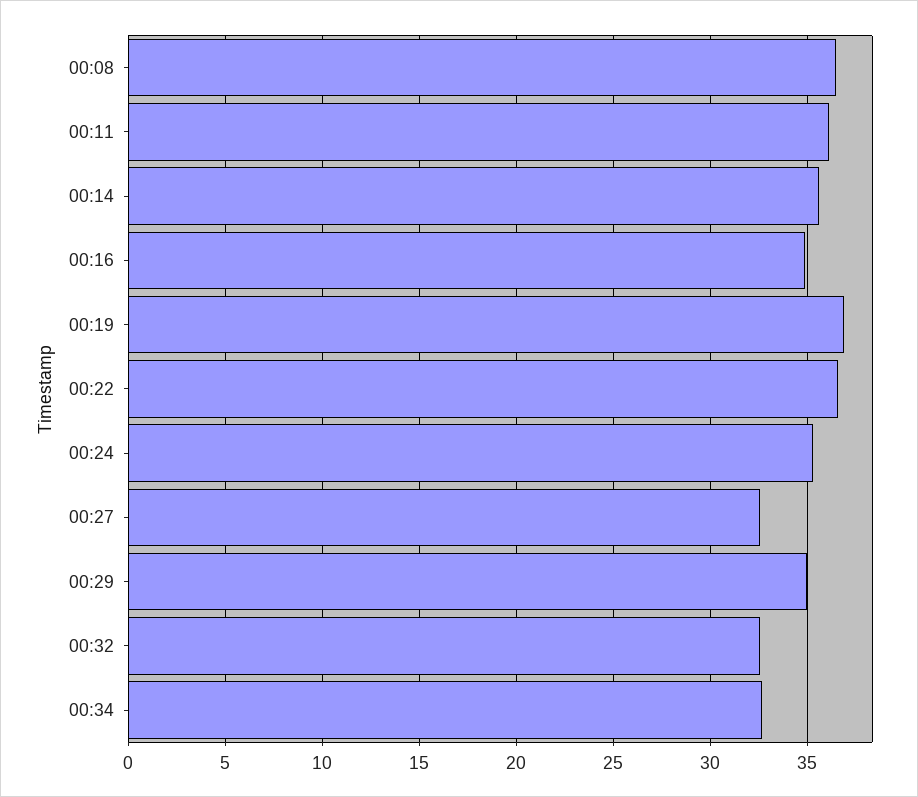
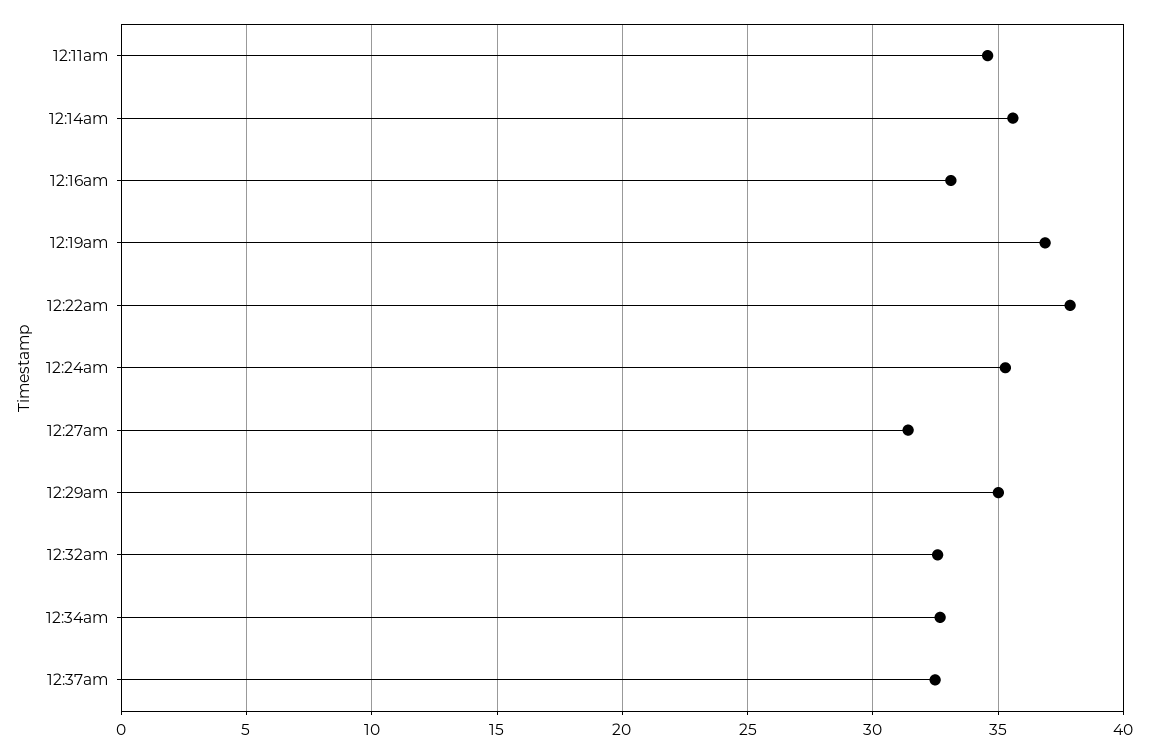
00:08: 36.5 -> none
00:11: 36 -> 34.5
00:16: 35 -> 33
00:22: 36.5 -> 38
00:27: 32.5 -> 31.5
12:37am: none -> 32.5

